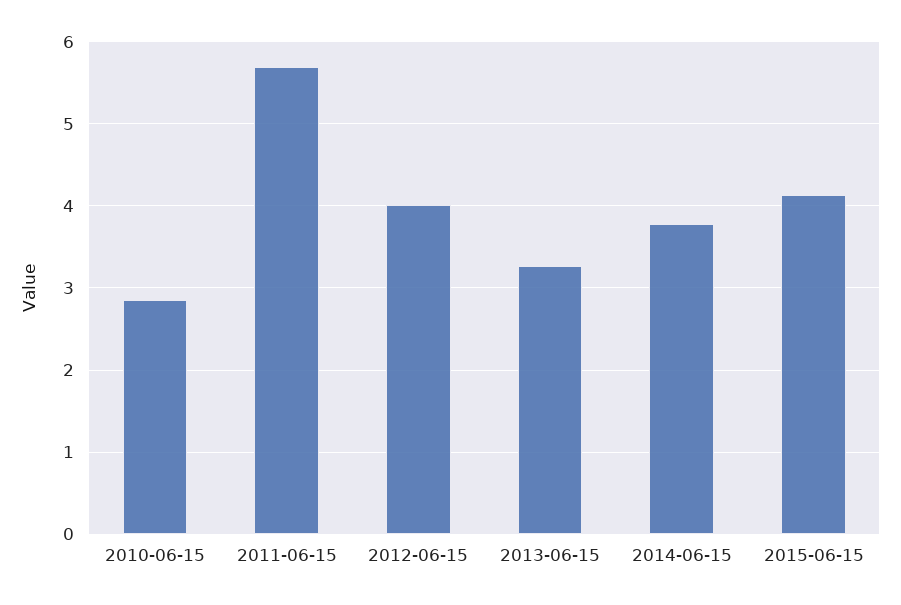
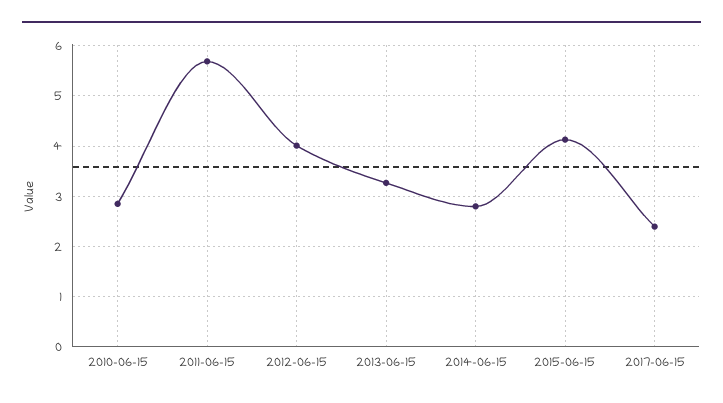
2014-06-15: 3.8 -> 2.8
2017-06-15: none -> 2.4

